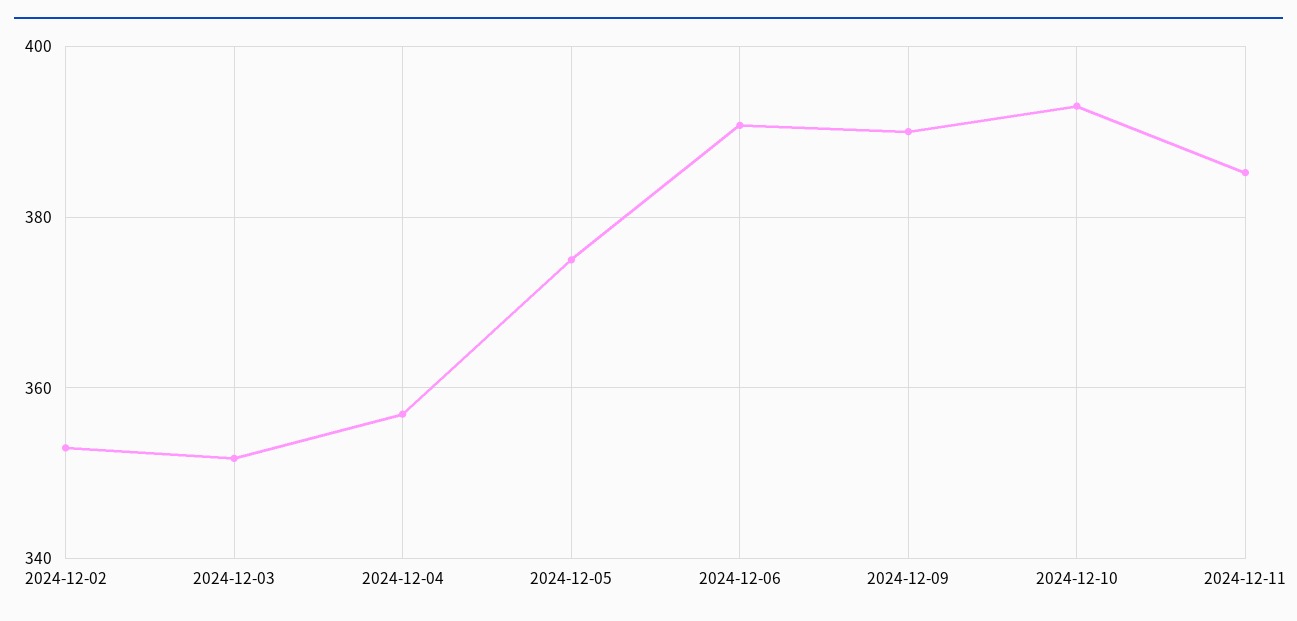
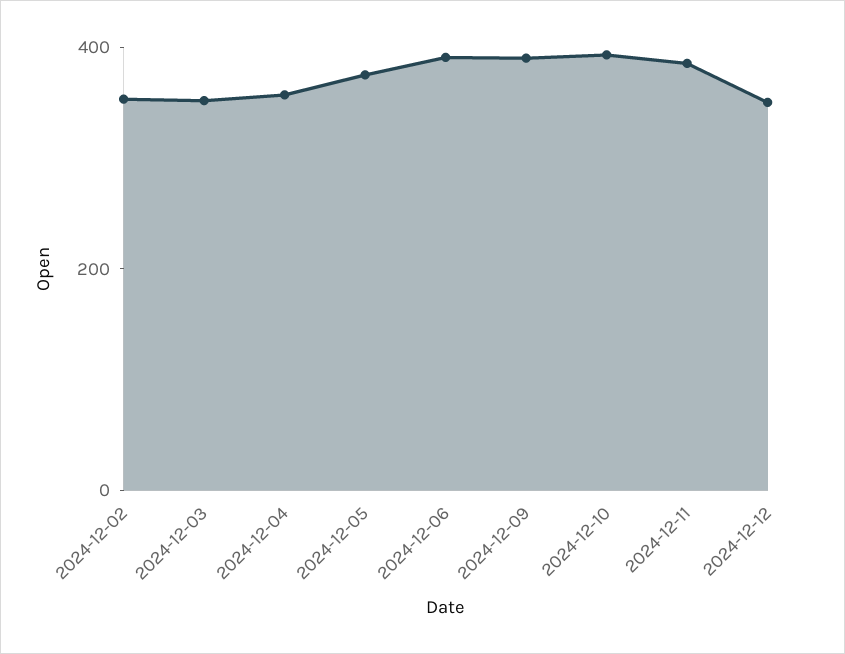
2024-12-12: none -> 350

